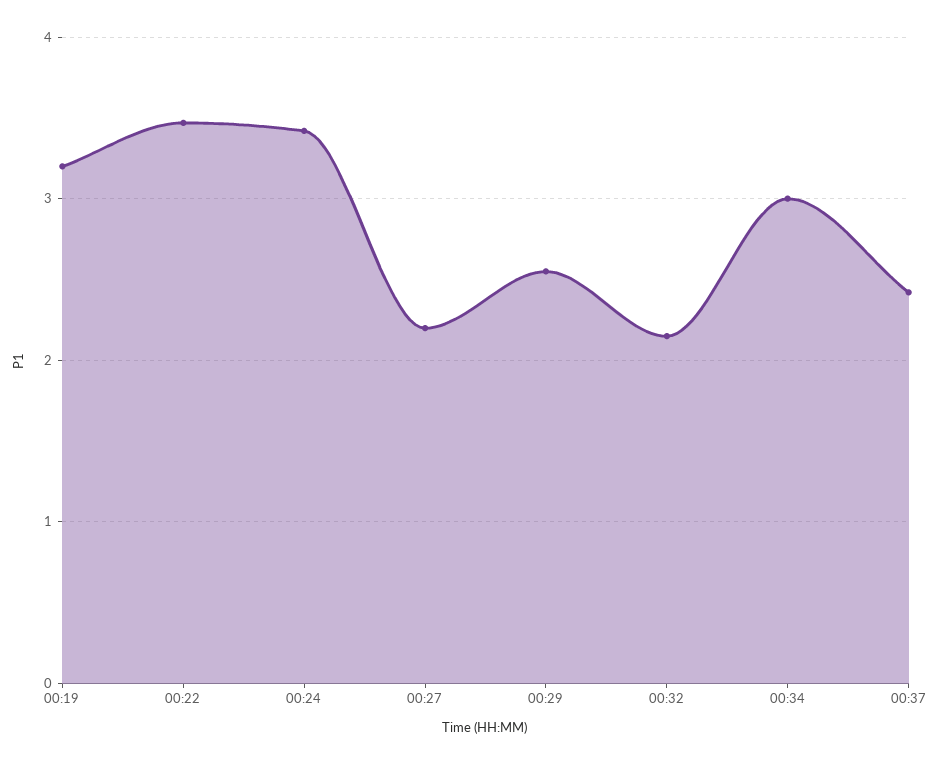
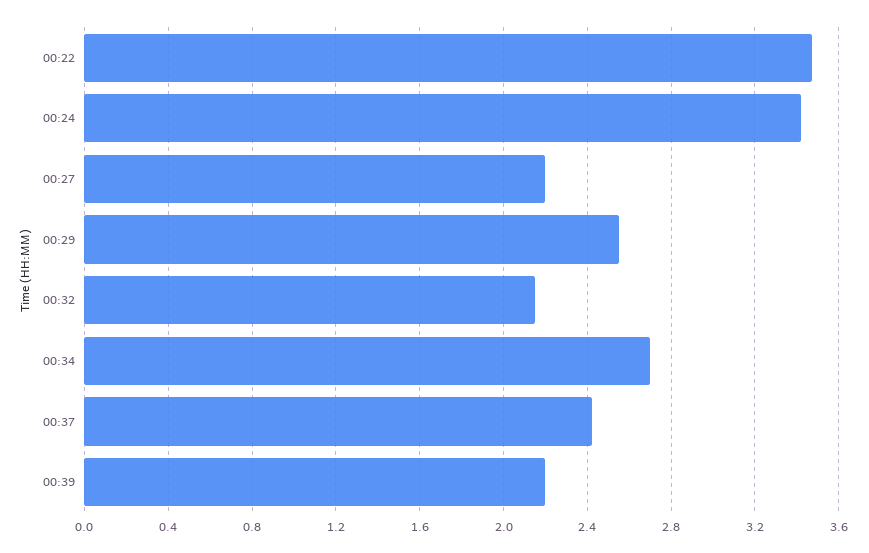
00:19: 3.2 -> none
00:34: 3 -> 2.7
00:39: none -> 2.2

